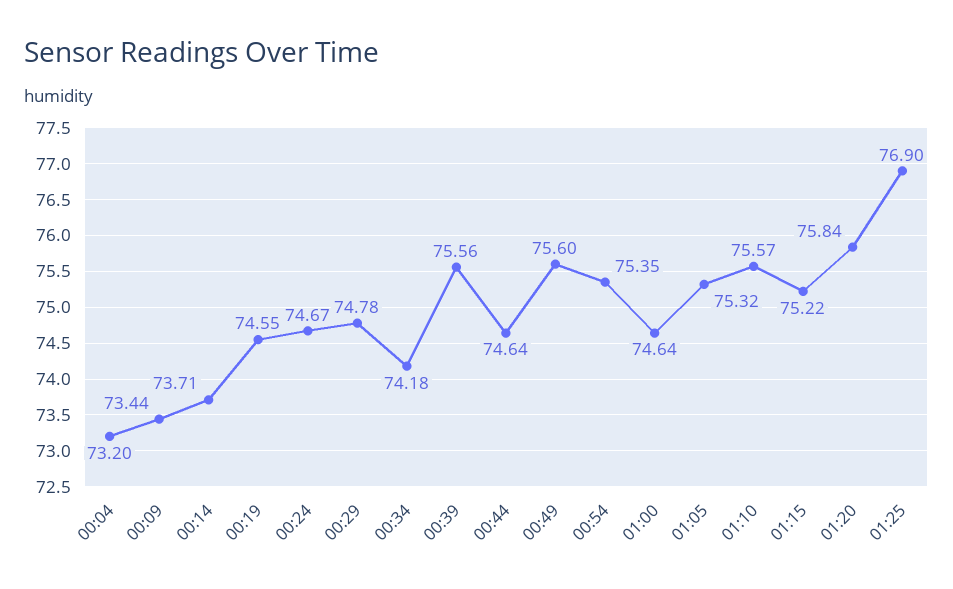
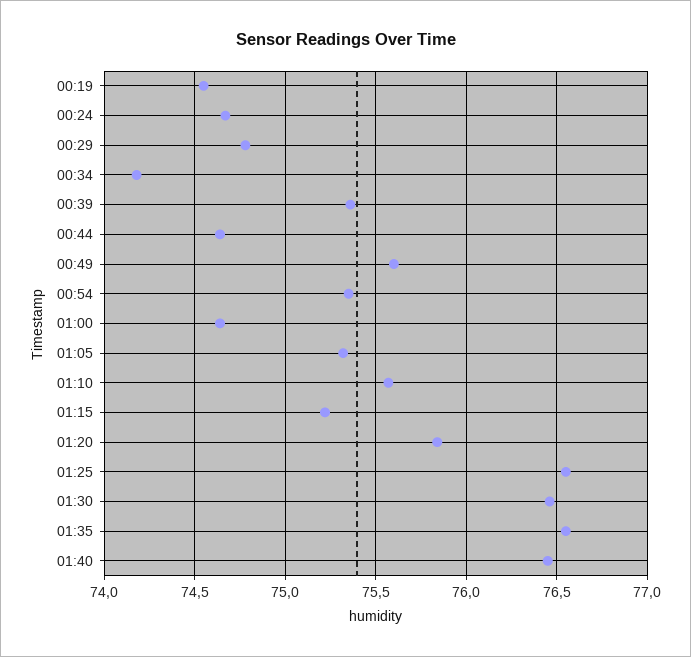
00:04: 73.2 -> none
00:09: 73.44 -> none
00:14: 73.71 -> none
00:39: 75.56 -> 75.35
01:25: 76.9 -> 76.55
01:30: none -> 76.45
01:35: none -> 76.55
01:40: none -> 76.45

